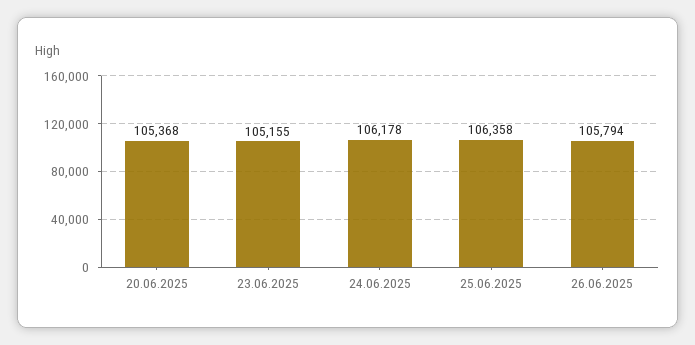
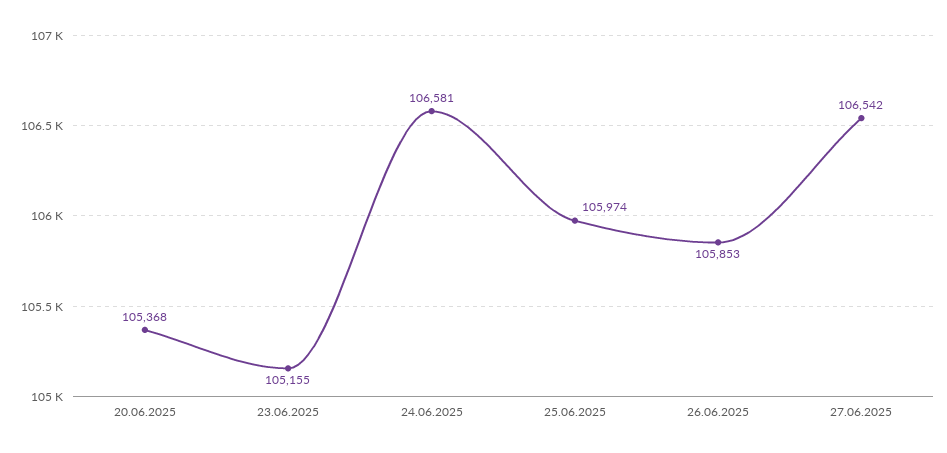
24.06.2025: 106178 -> 106581
25.06.2025: 106358 -> 105974
26.06.2025: 105794 -> 105853
27.06.2025: none -> 106542

